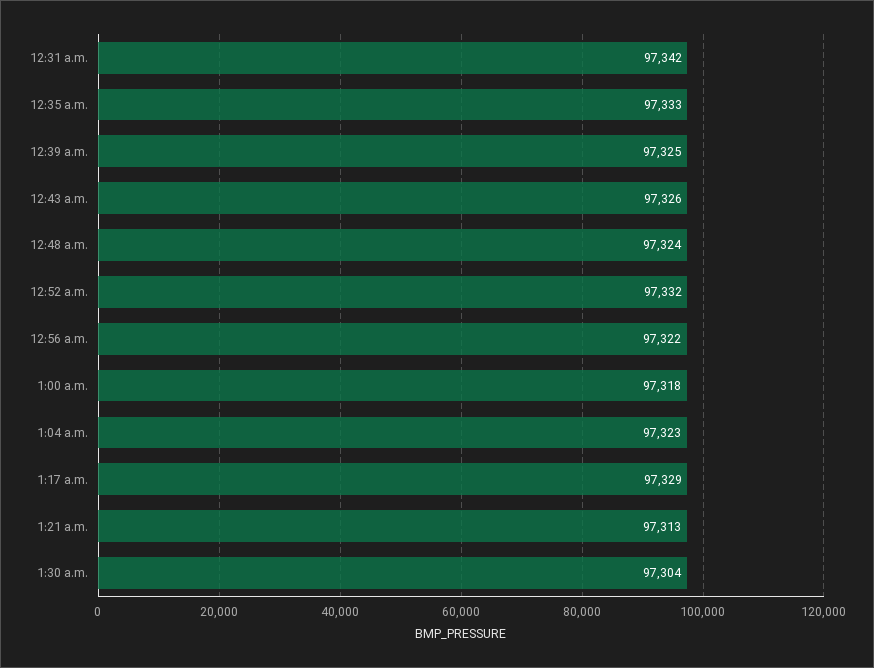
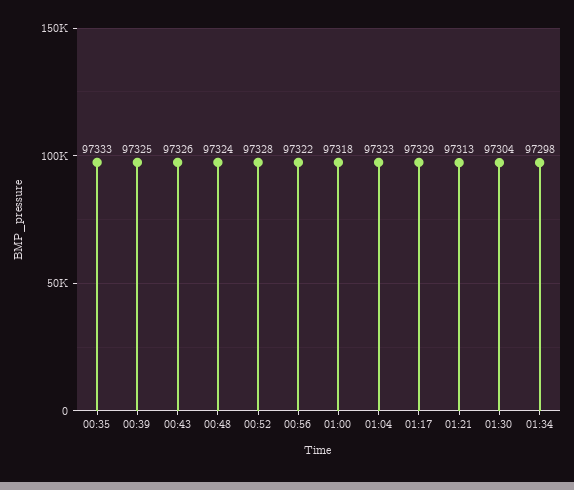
12:31 a.m.: 97342 -> none
12:52 a.m.: 97332 -> 97328
01:34: none -> 97298

